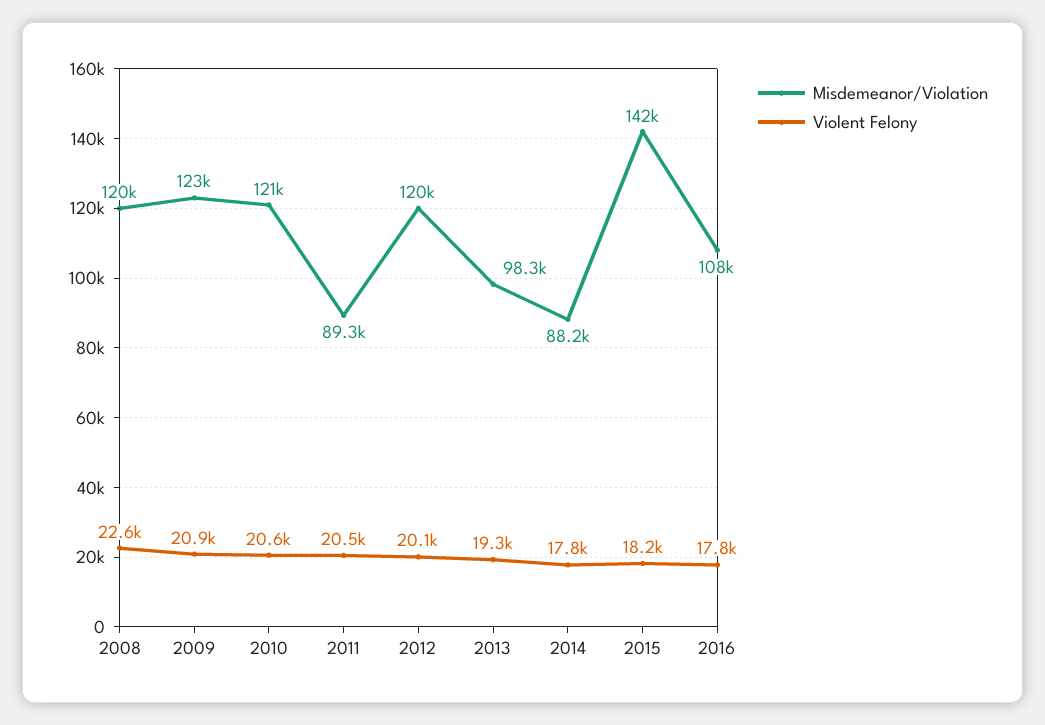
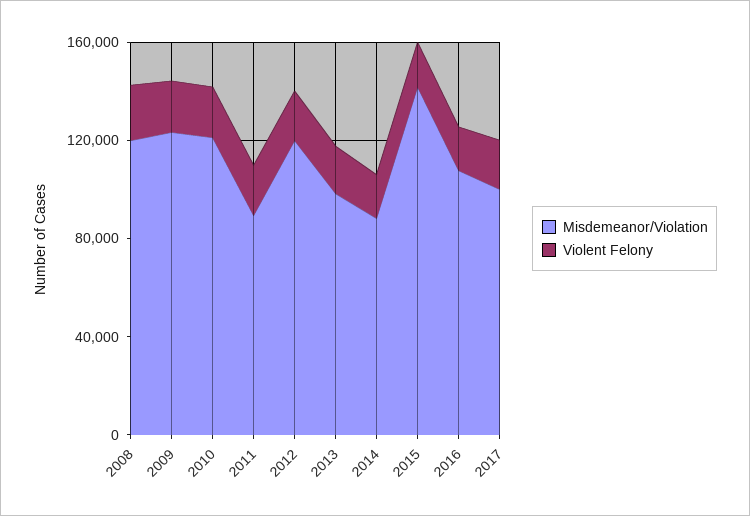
Misdemeanor/Violation, 2017: none -> 100000
Violent Felony, 2017: none -> 20000

